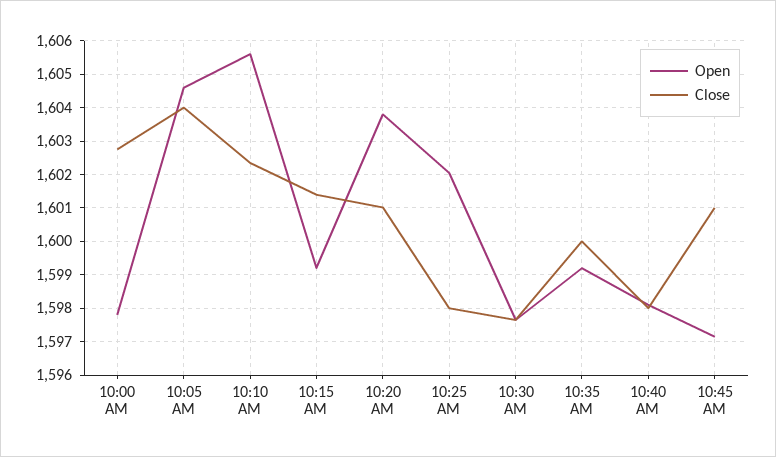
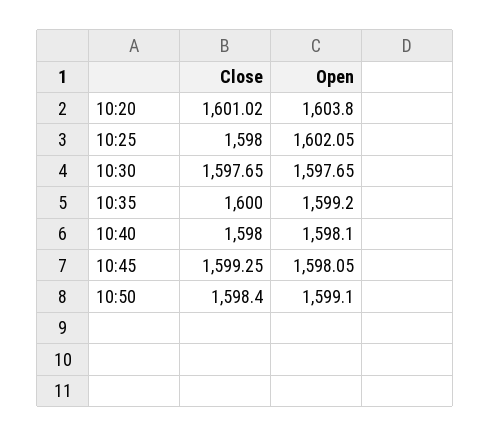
Open, 10:00 AM: 1597.8 -> none
Close, 10:00 AM: 1602.8 -> none
Open, 10:05 AM: 1604.6 -> none
Close, 10:05 AM: 1604 -> none
Open, 10:10 AM: 1605.6 -> none
Close, 10:10 AM: 1602.4 -> none
Open, 10:15 AM: 1599.2 -> none
Close, 10:15 AM: 1601.4 -> none
Open, 10:45 AM: 1597.2 -> 1598.05
Close, 10:45 AM: 1601 -> 1599.25
Close, 10:50: none -> 1598.4
Open, 10:50: none -> 1599.1

